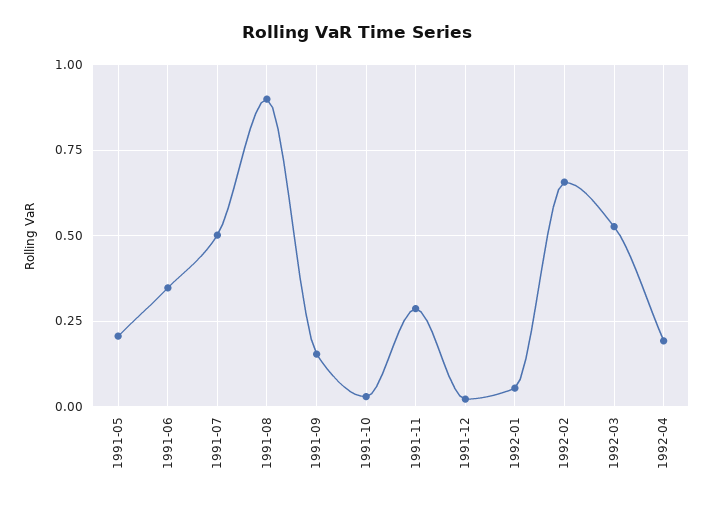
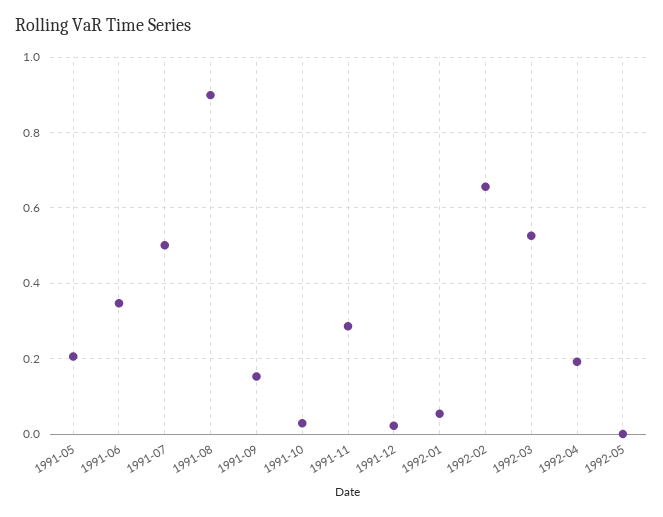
1992-05: none -> 0

